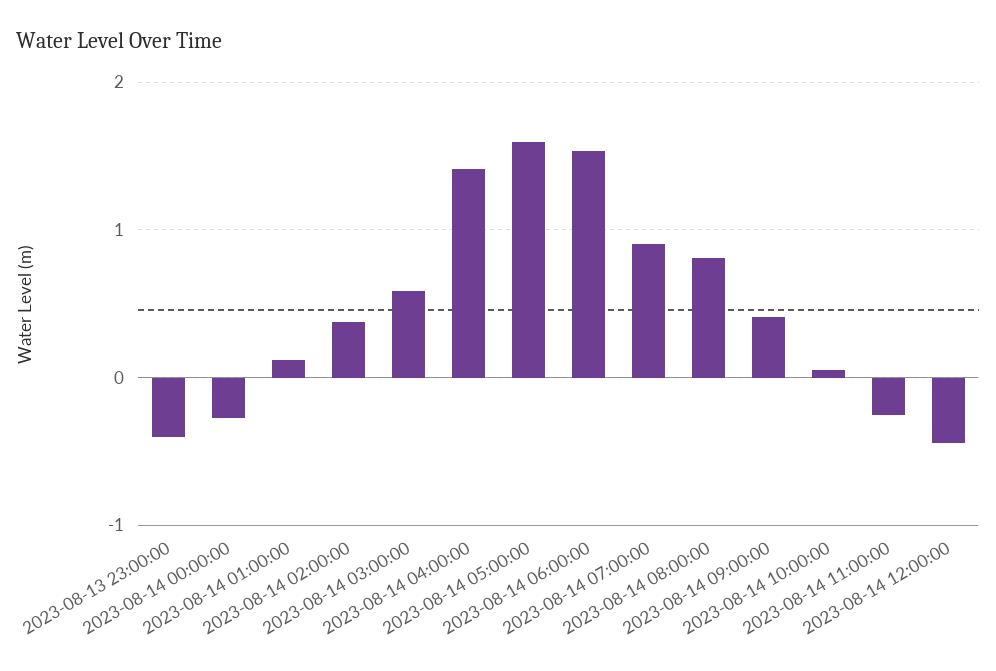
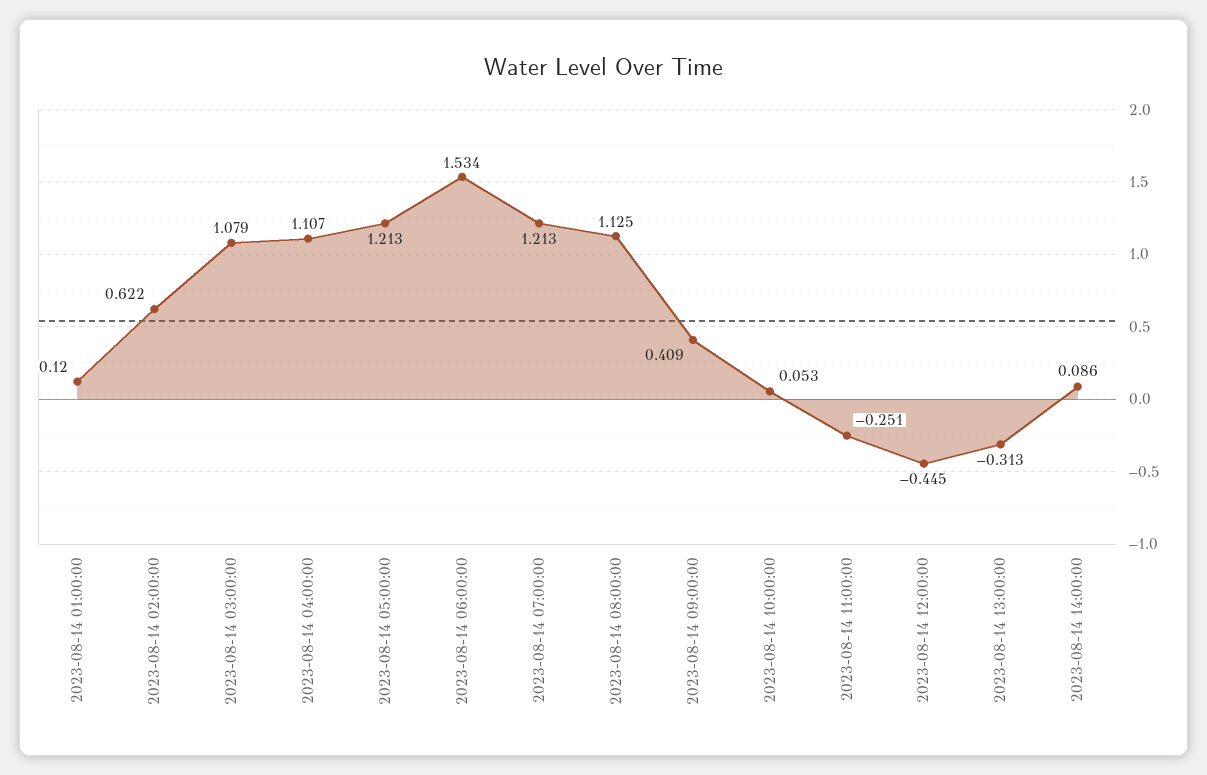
2023-08-13 23:00:00: -0.4 -> none
2023-08-14 00:00:00: -0.3 -> none
2023-08-14 02:00:00: 0.4 -> 0.622
2023-08-14 03:00:00: 0.6 -> 1.079
2023-08-14 04:00:00: 1.4 -> 1.107
2023-08-14 05:00:00: 1.6 -> 1.213
2023-08-14 07:00:00: 0.9 -> 1.213
2023-08-14 08:00:00: 0.8 -> 1.125
2023-08-14 13:00:00: none -> -0.313
2023-08-14 14:00:00: none -> 0.086

